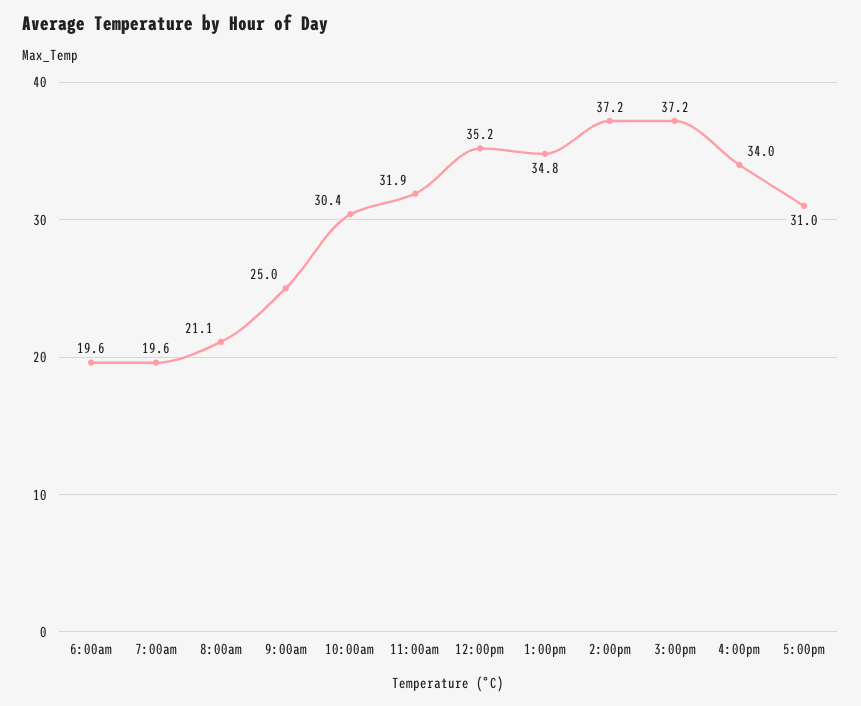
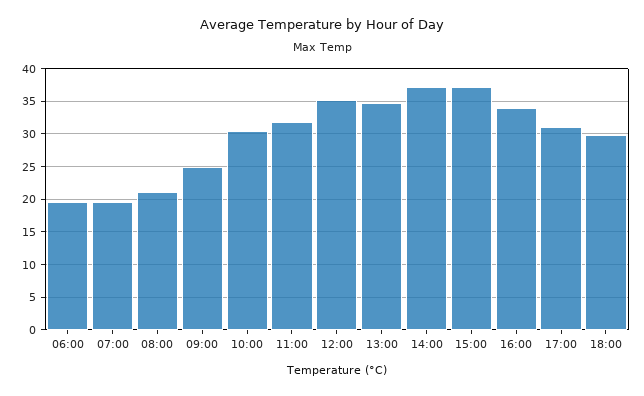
18:00: none -> 30

